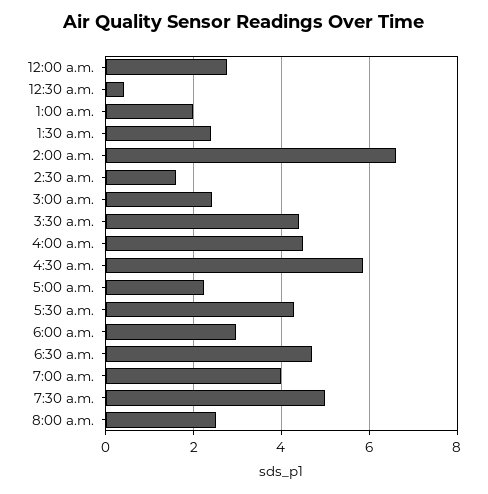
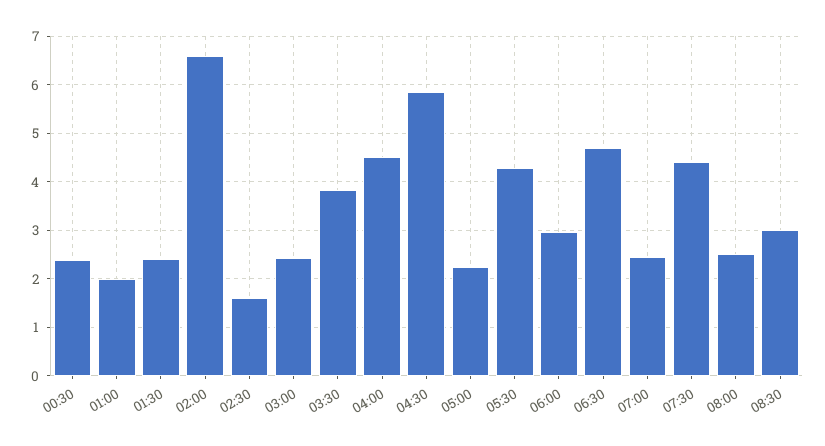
12:00 a.m.: 2.8 -> none
12:30 a.m.: 0.4 -> 2.4
3:30 a.m.: 4.4 -> 3.8
7:00 a.m.: 4 -> 2.4
7:30 a.m.: 5 -> 4.4
08:30: none -> 3

